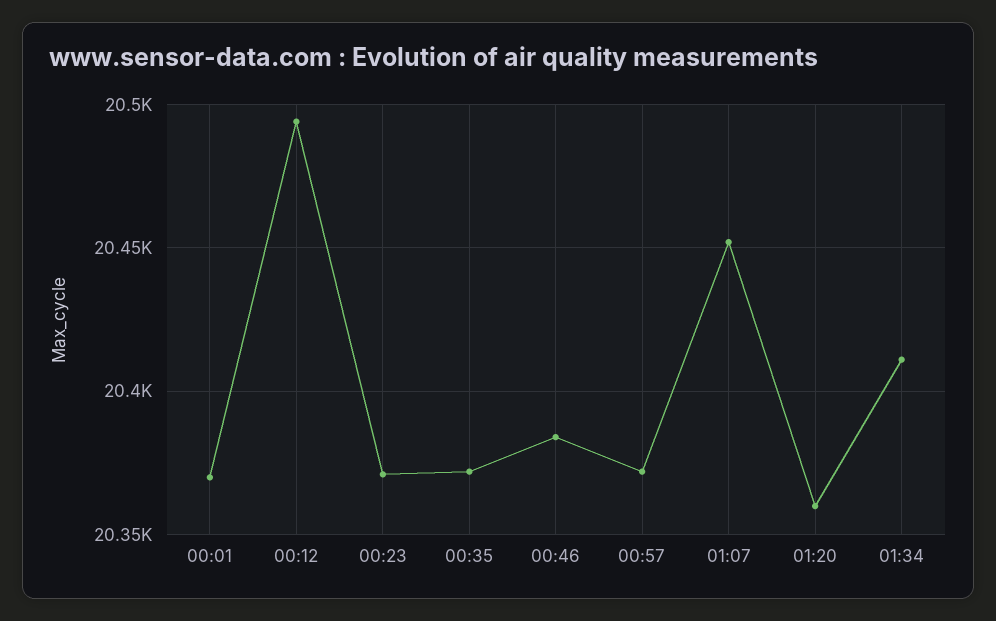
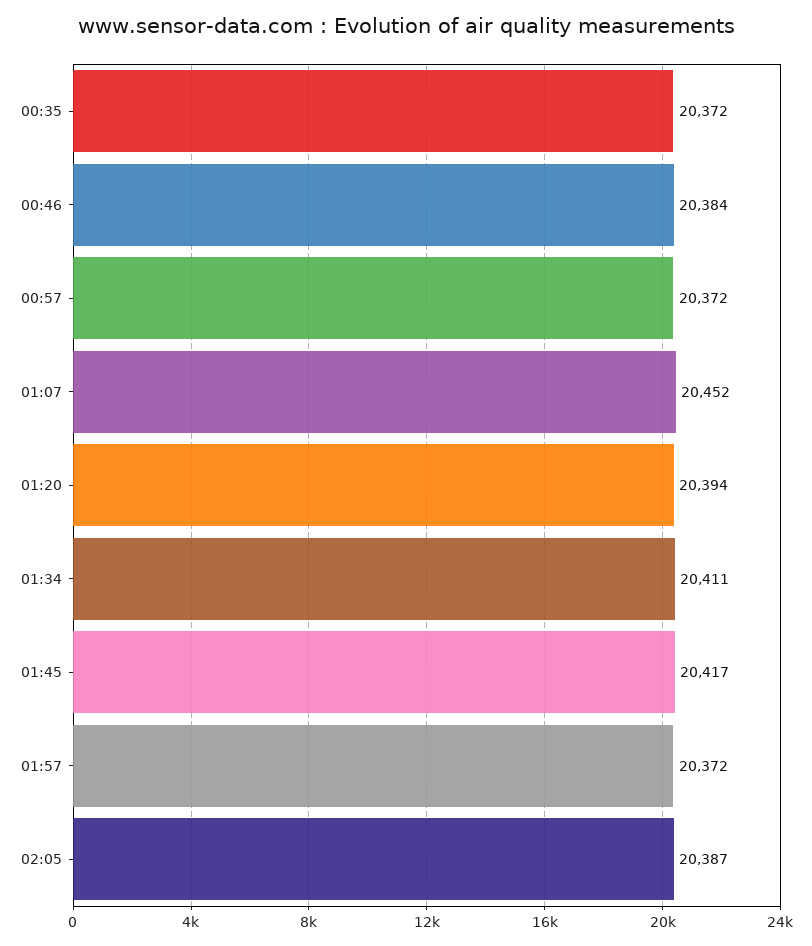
00:01: 20370 -> none
00:12: 20495 -> none
00:23: 20370 -> none
01:20: 20360 -> 20394
01:45: none -> 20417
01:57: none -> 20372
02:05: none -> 20387

